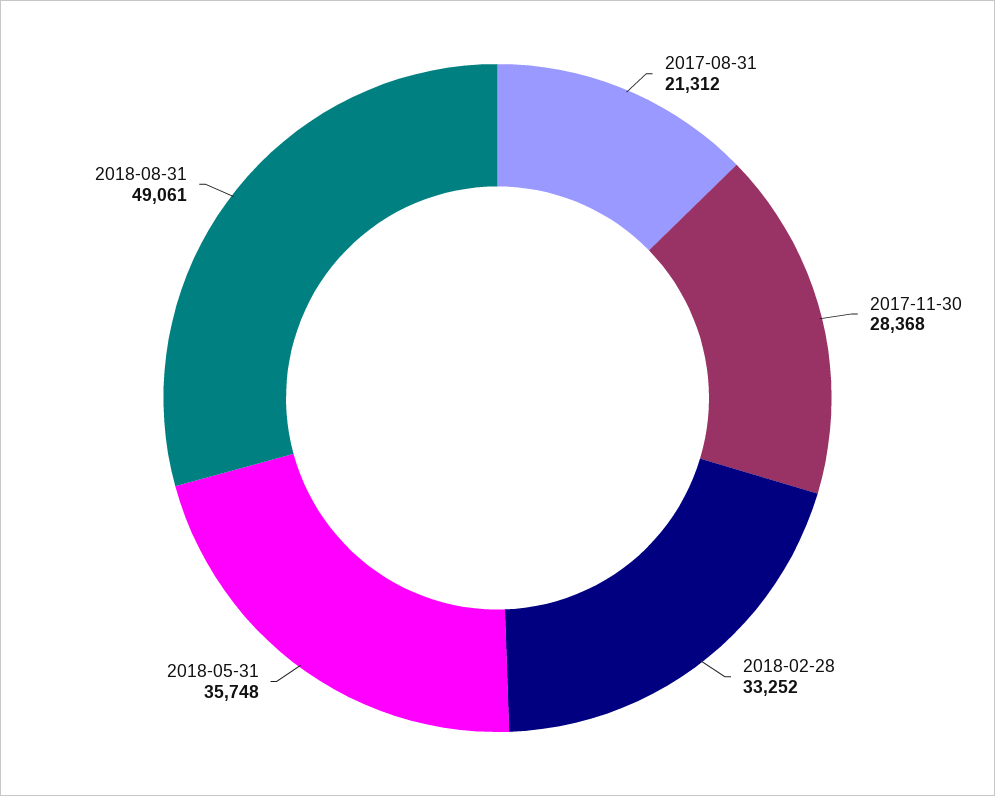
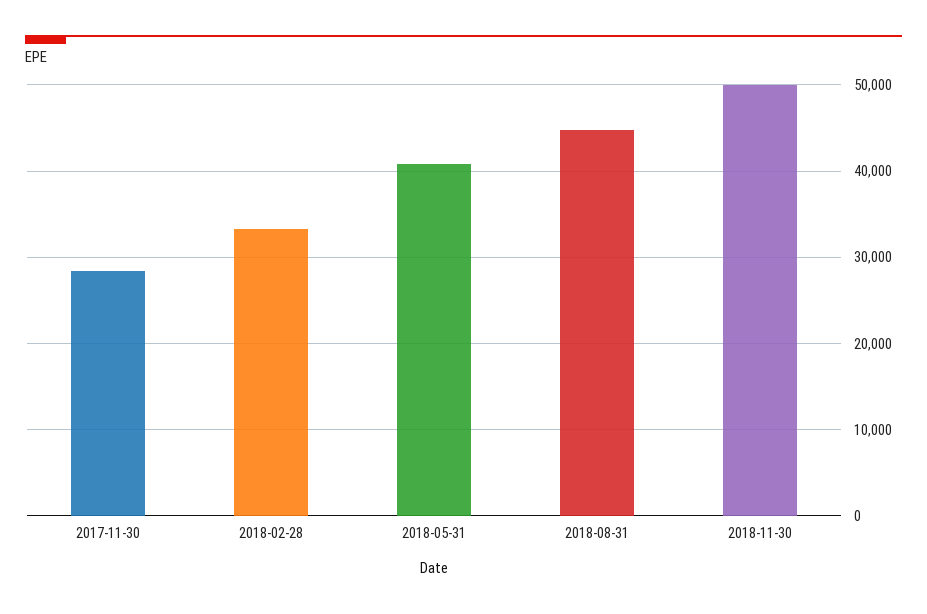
2017-08-31: 21312 -> none
2018-05-31: 35748 -> 41000
2018-08-31: 49061 -> 45000
2018-11-30: none -> 50000

